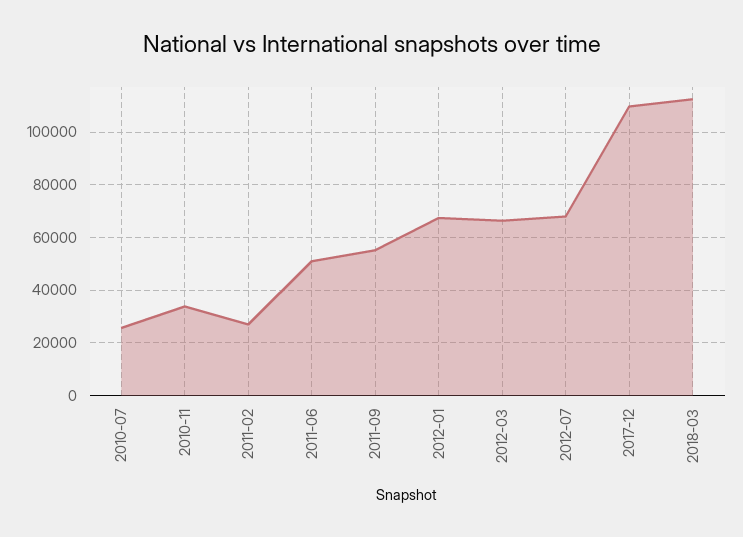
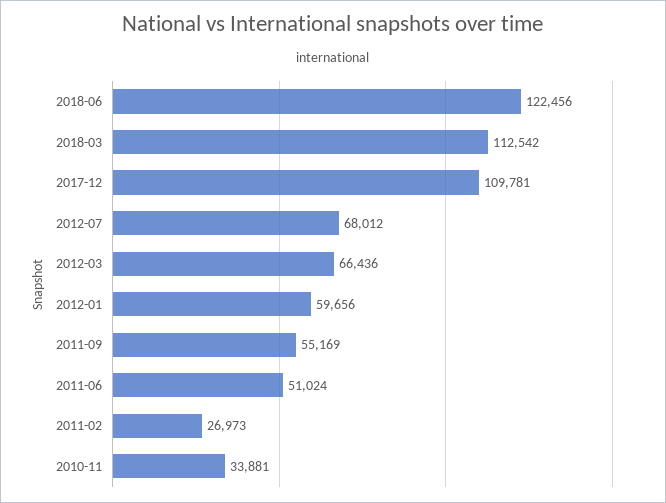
2010-07: 25000 -> none
2012-01: 67500 -> 59656
2018-06: none -> 122456

